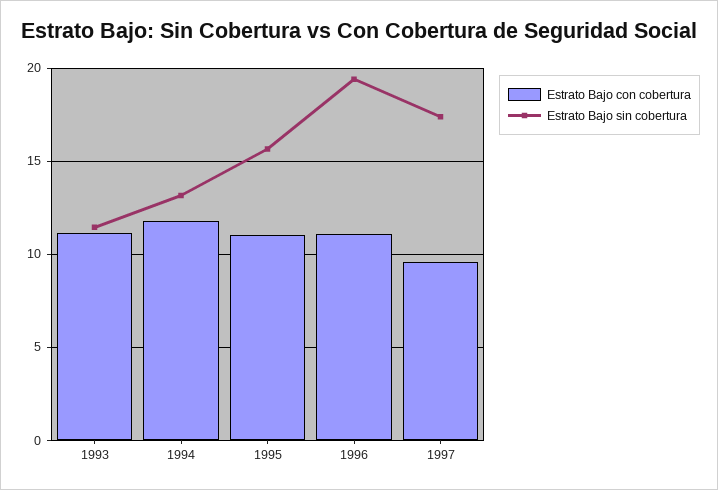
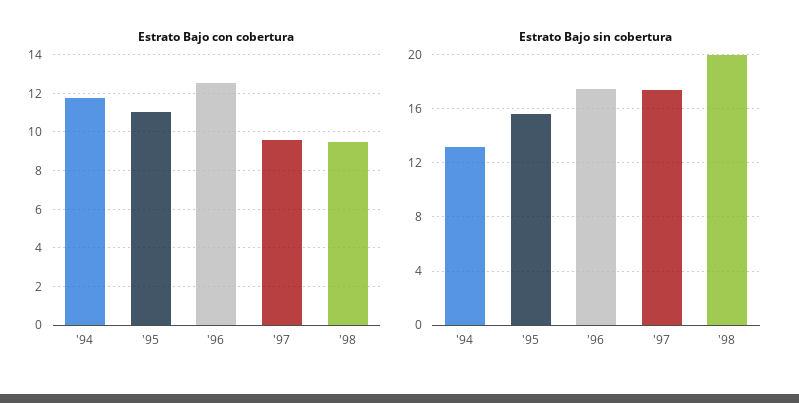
Estrato Bajo con cobertura, 1993: 11 -> none
Estrato Bajo sin cobertura, 1993: 11.5 -> none
Estrato Bajo con cobertura, 1996: 11 -> 12.5
Estrato Bajo sin cobertura, 1996: 19.5 -> 17.5
Estrato Bajo con cobertura, '98: none -> 9.5
Estrato Bajo sin cobertura, '98: none -> 20

